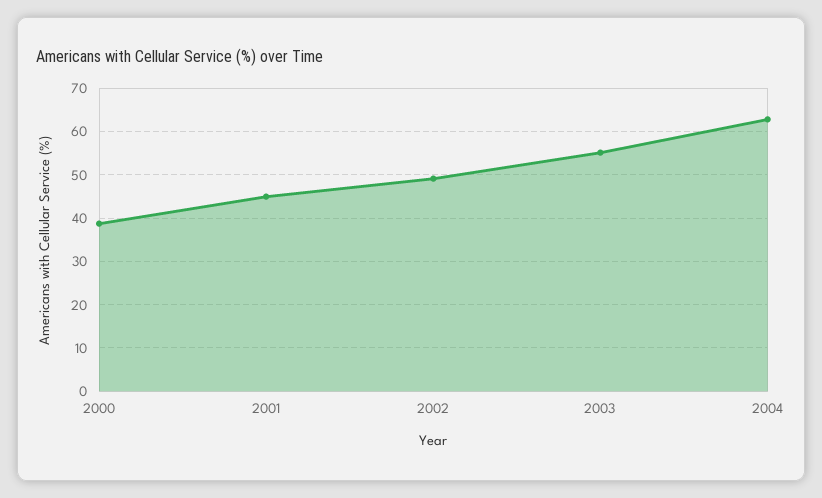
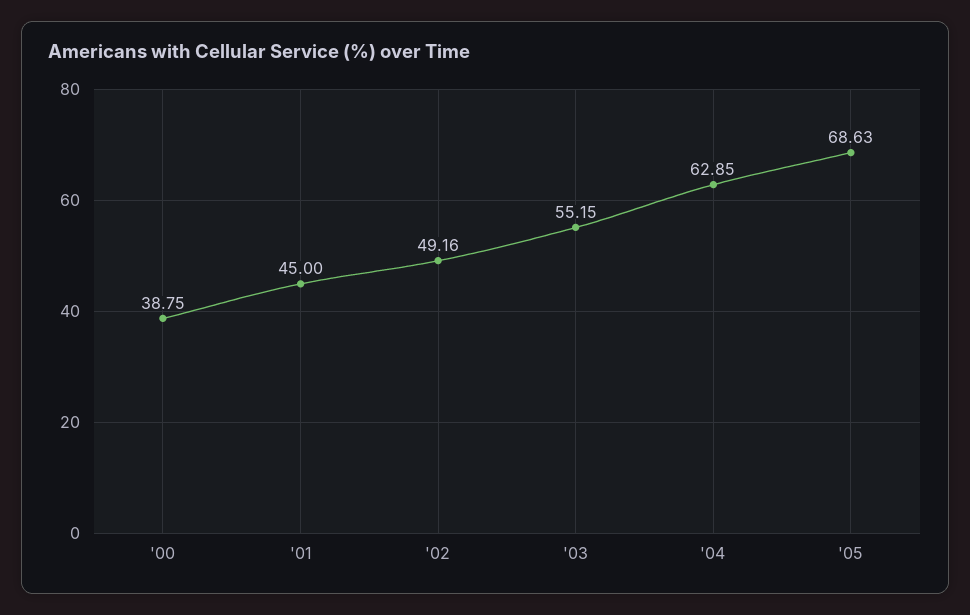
'05: none -> 68.63

